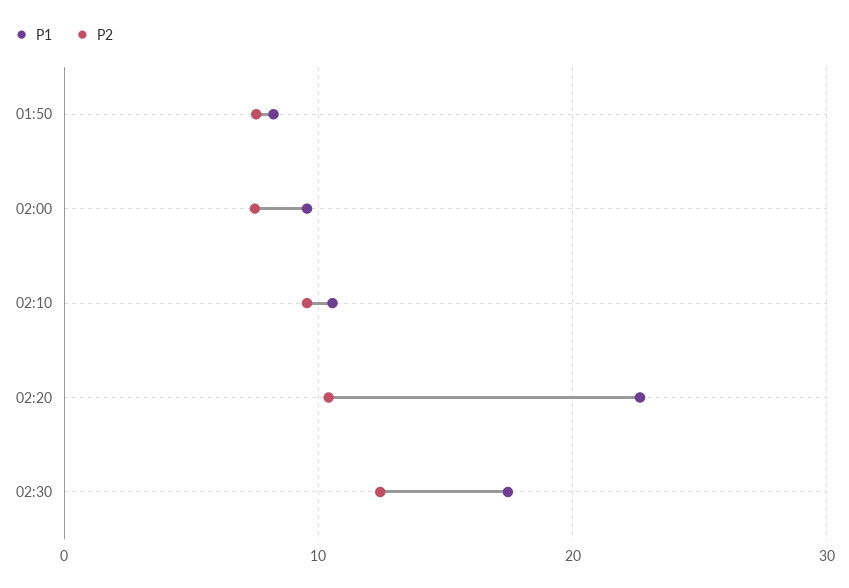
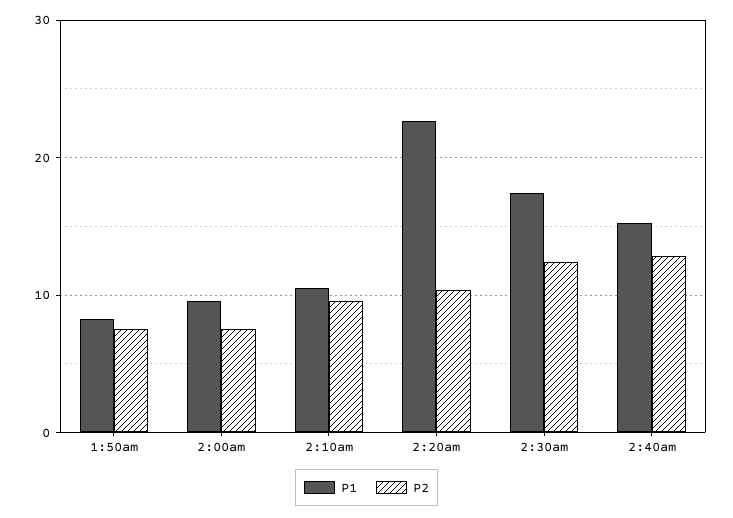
P1, 2:40am: none -> 15
P2, 2:40am: none -> 13

